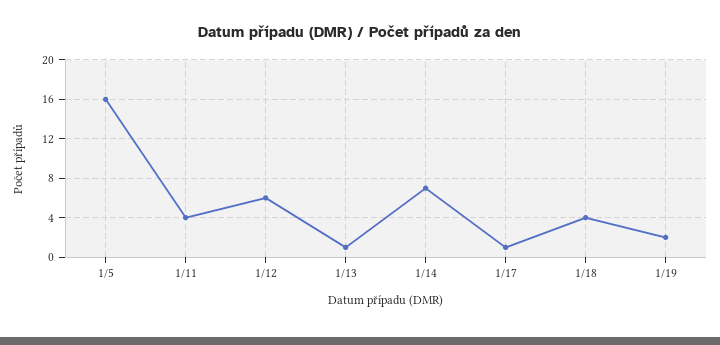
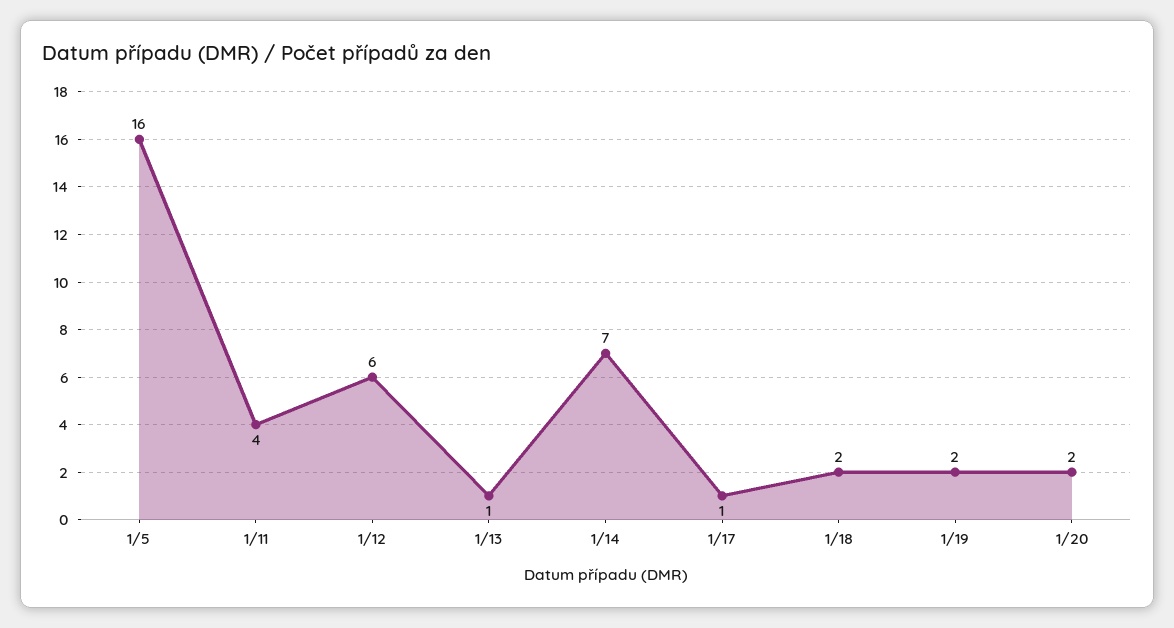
1/18: 4 -> 2
1/20: none -> 2

